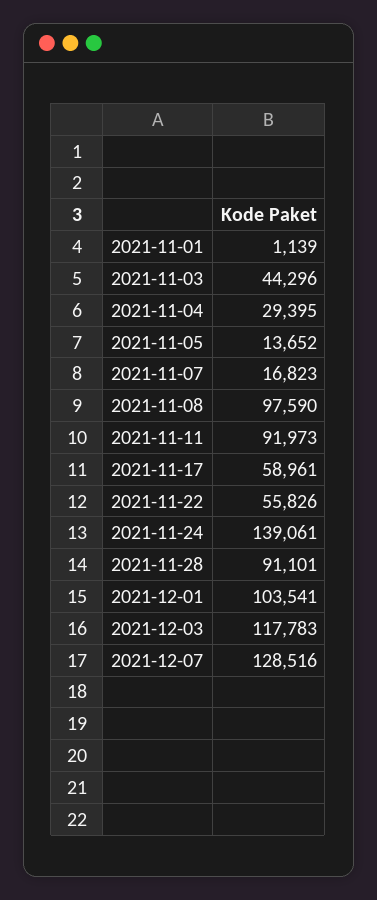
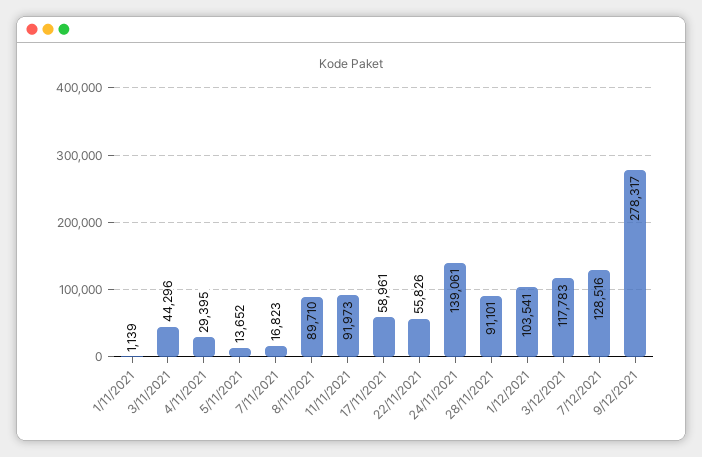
2021-11-08: 97590 -> 89710
9/12/2021: none -> 278317

